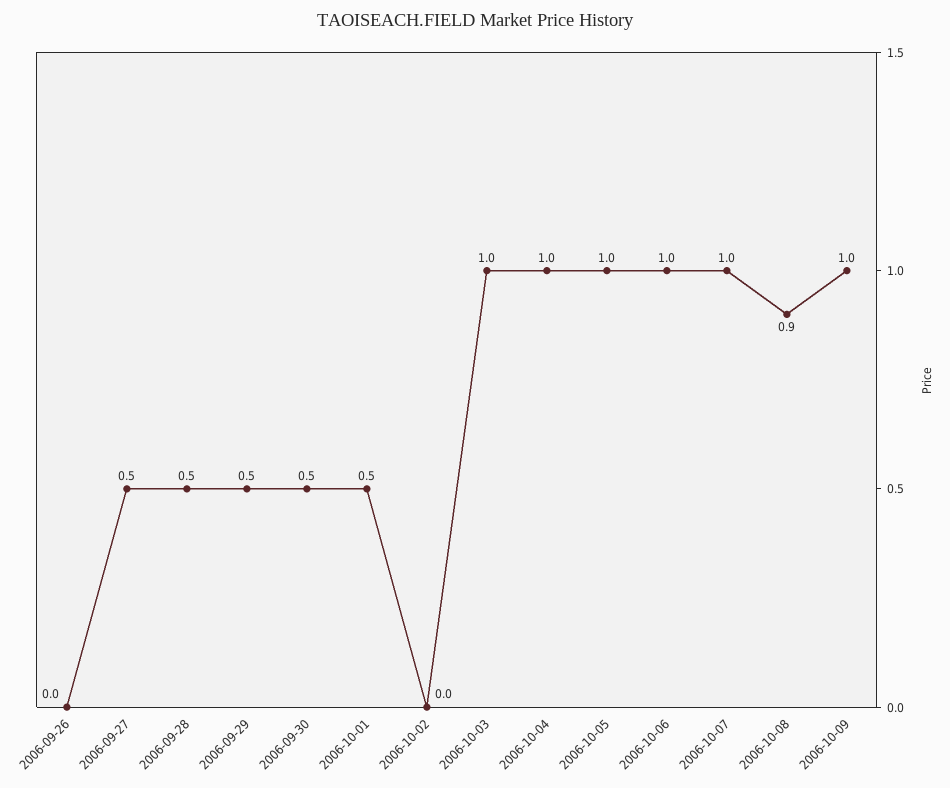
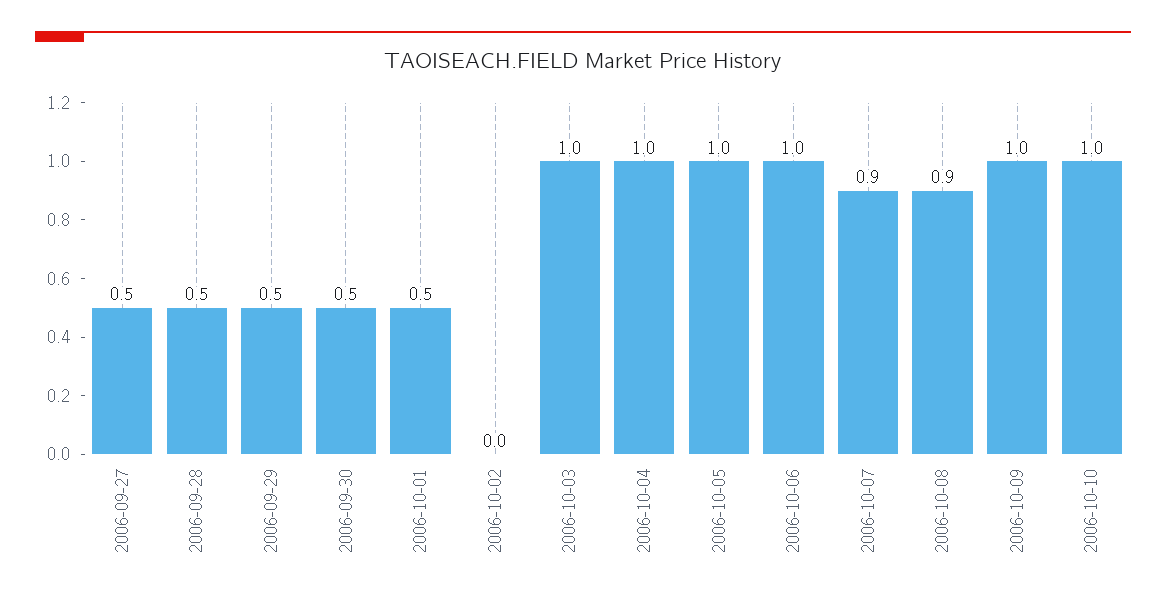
2006-09-26: 0 -> none
2006-10-07: 1 -> 0.9
2006-10-10: none -> 1

